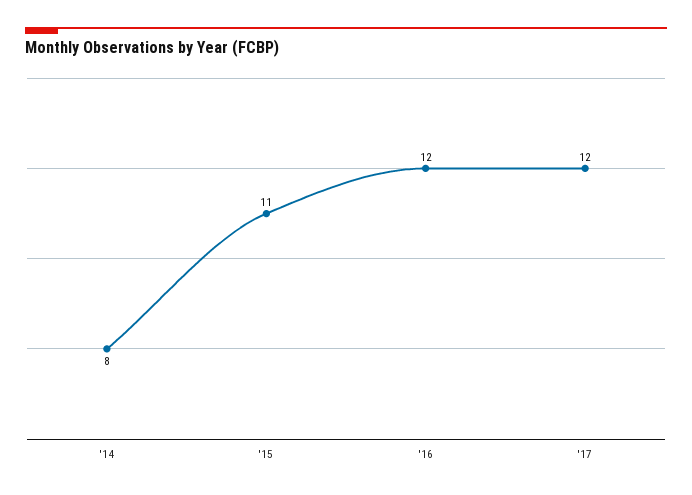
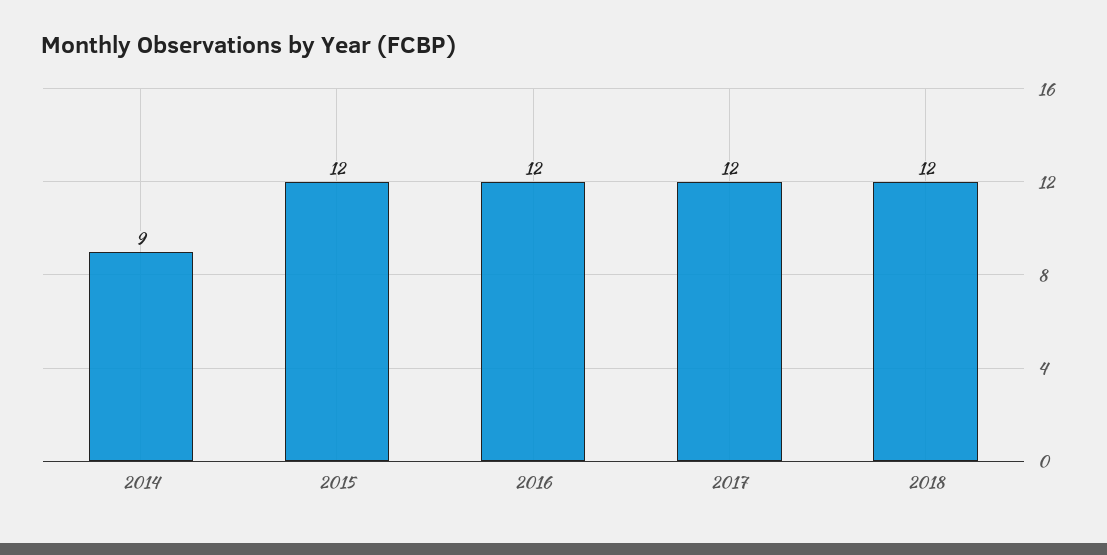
'14: 8 -> 9
'15: 11 -> 12
2018: none -> 12

